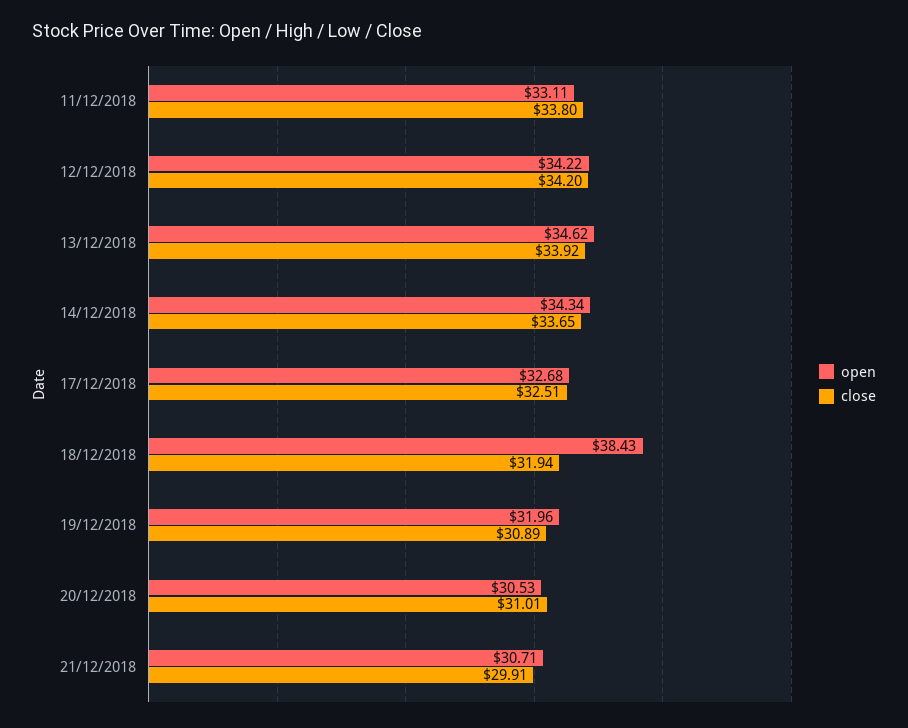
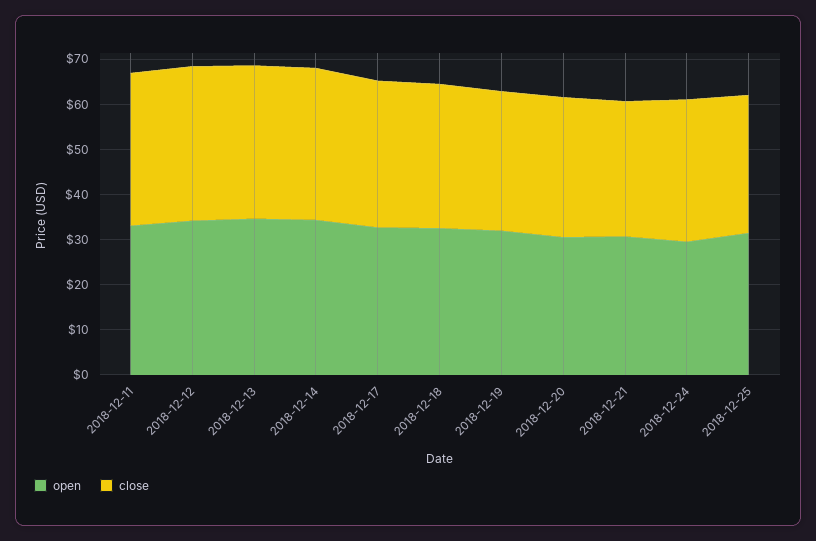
open, 18/12/2018: 38.43 -> 32
open, 2018-12-24: none -> 30
close, 2018-12-24: none -> 32
open, 2018-12-25: none -> 32
close, 2018-12-25: none -> 30

